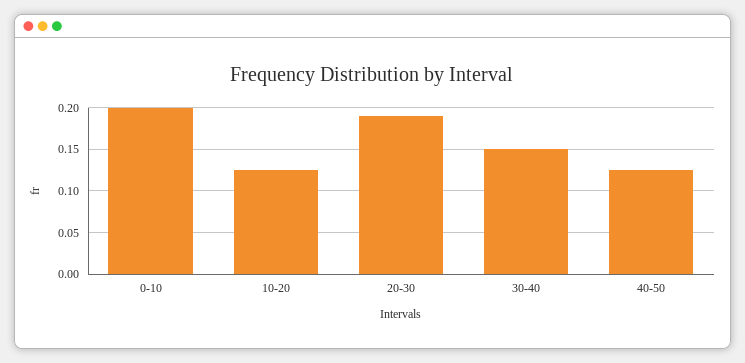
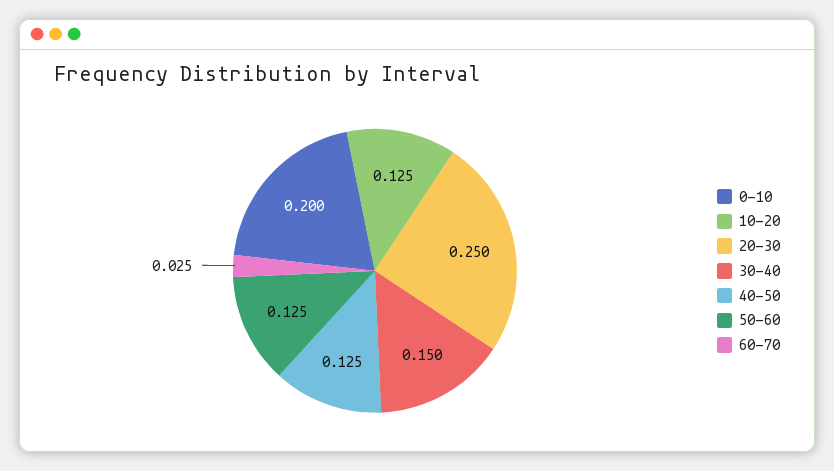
20-30: 0.19 -> 0.25
50-60: none -> 0.125
60-70: none -> 0.025

